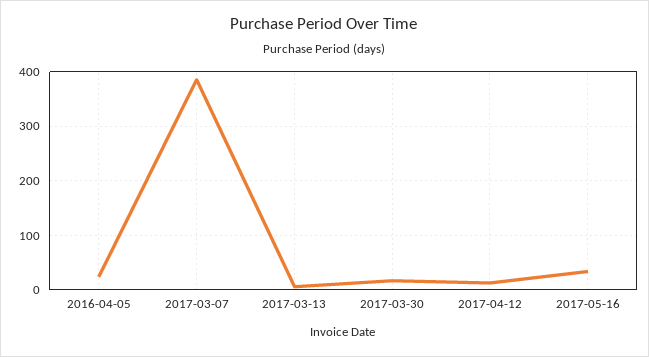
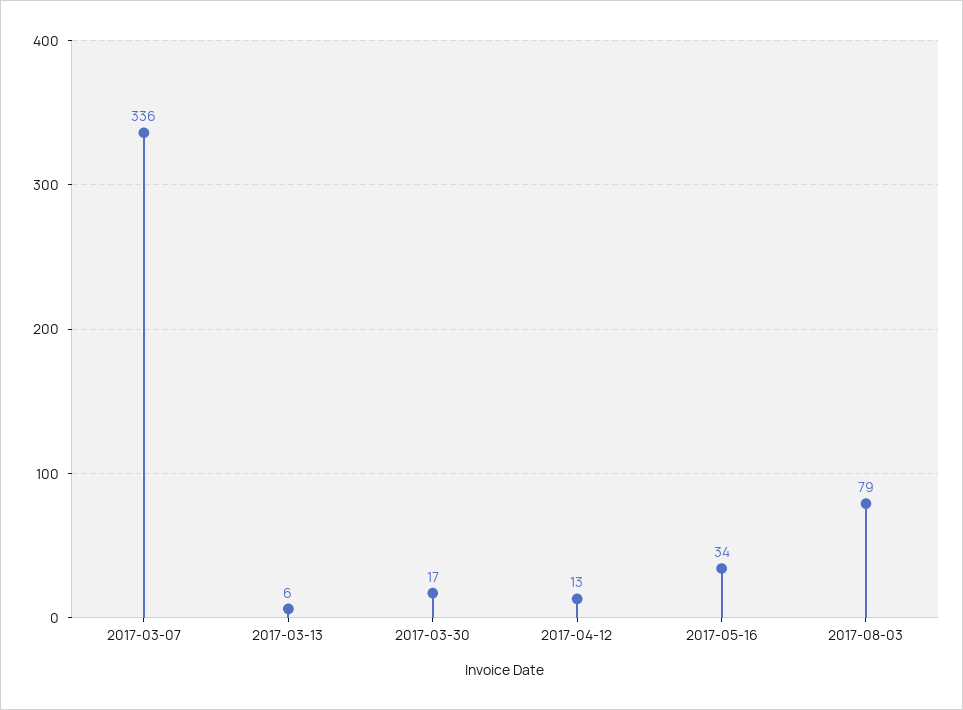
2016-04-05: 20 -> none
2017-03-07: 380 -> 336
2017-08-03: none -> 79

